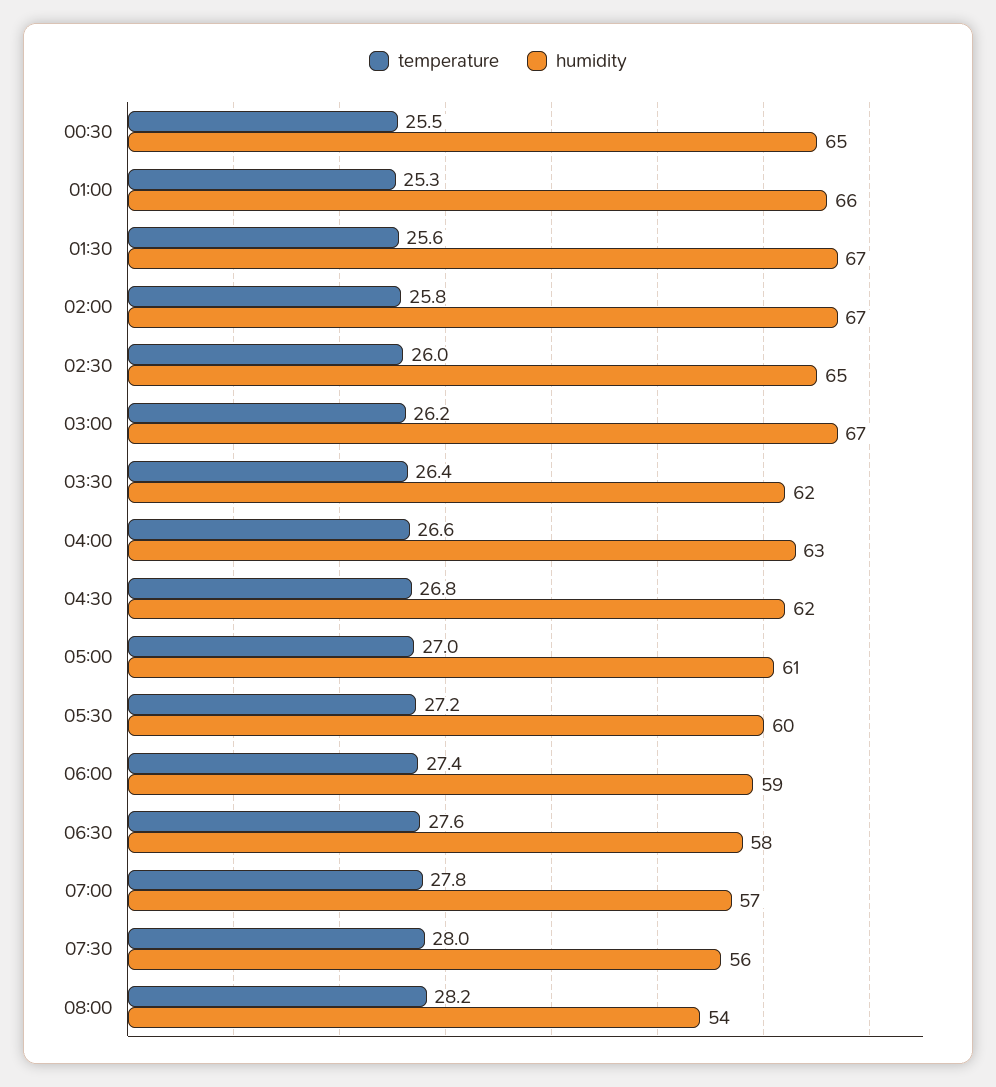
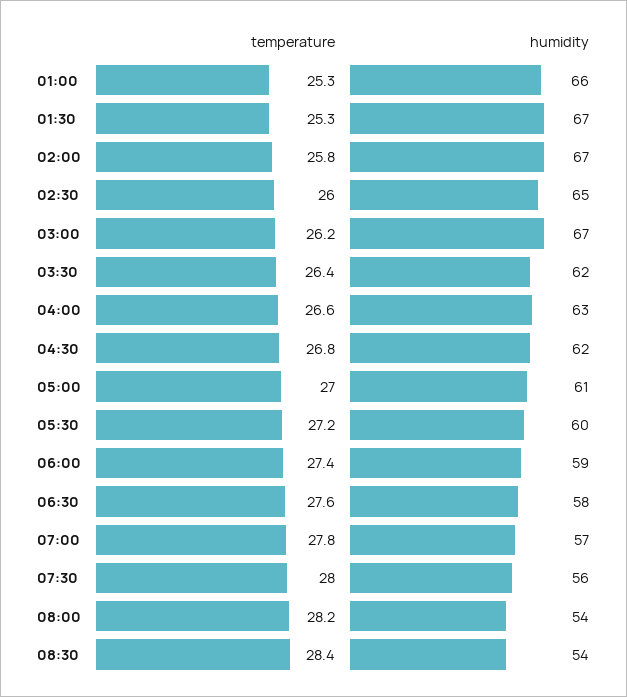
temperature, 00:30: 25.5 -> none
humidity, 00:30: 65 -> none
temperature, 01:30: 25.6 -> 25.3
temperature, 08:30: none -> 28.4
humidity, 08:30: none -> 54

